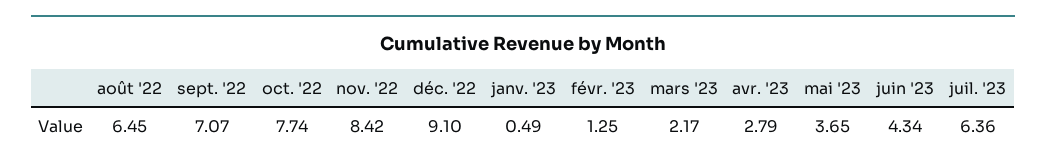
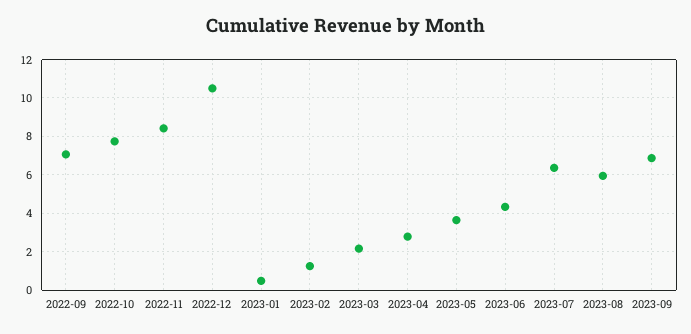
août '22: 6.45 -> none
déc. '22: 9.1 -> 10.5
2023-08: none -> 6
2023-09: none -> 7

